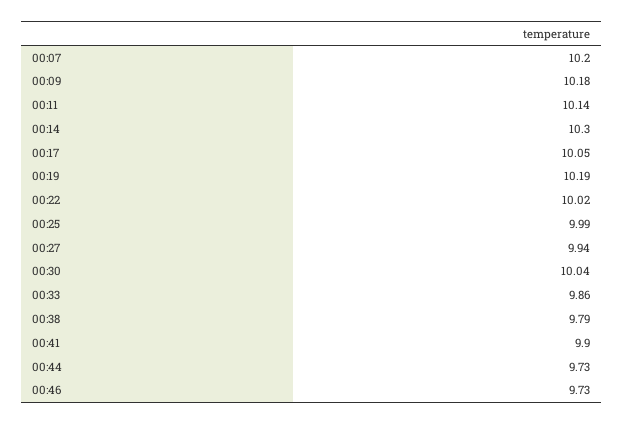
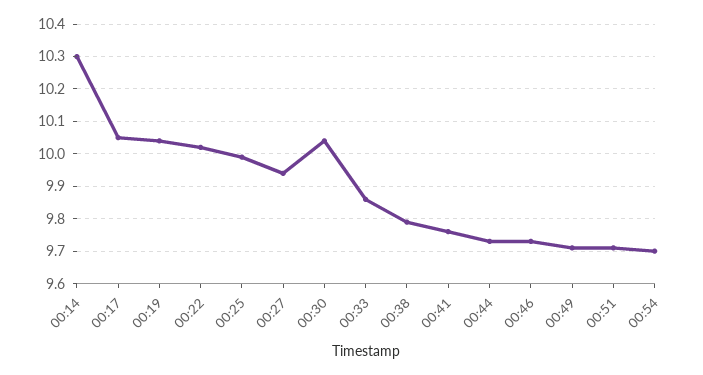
00:07: 10.2 -> none
00:09: 10.18 -> none
00:11: 10.14 -> none
00:19: 10.19 -> 10.05
00:41: 9.9 -> 9.75
00:49: none -> 9.7
00:51: none -> 9.7
00:54: none -> 9.7

